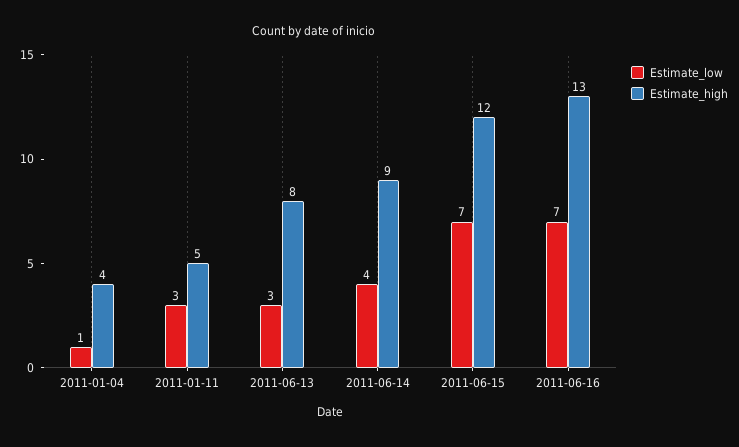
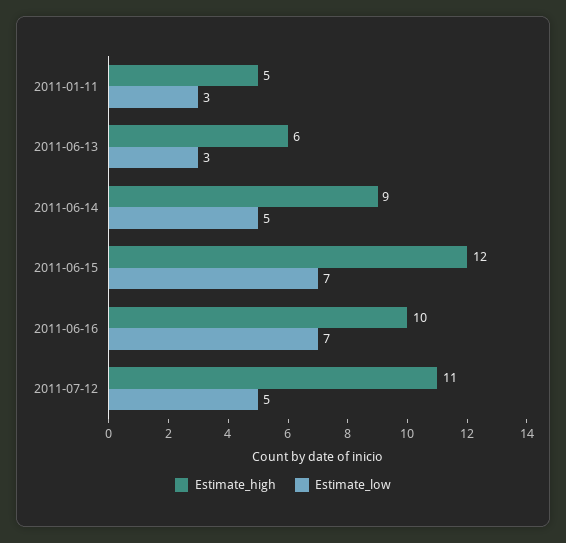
Estimate_low, 2011-01-04: 1 -> none
Estimate_high, 2011-01-04: 4 -> none
Estimate_high, 2011-06-13: 8 -> 6
Estimate_low, 2011-06-14: 4 -> 5
Estimate_high, 2011-06-16: 13 -> 10
Estimate_high, 2011-07-12: none -> 11
Estimate_low, 2011-07-12: none -> 5

